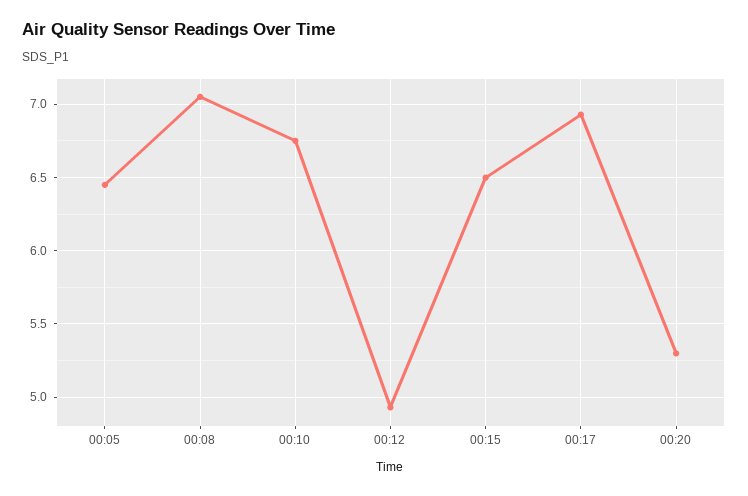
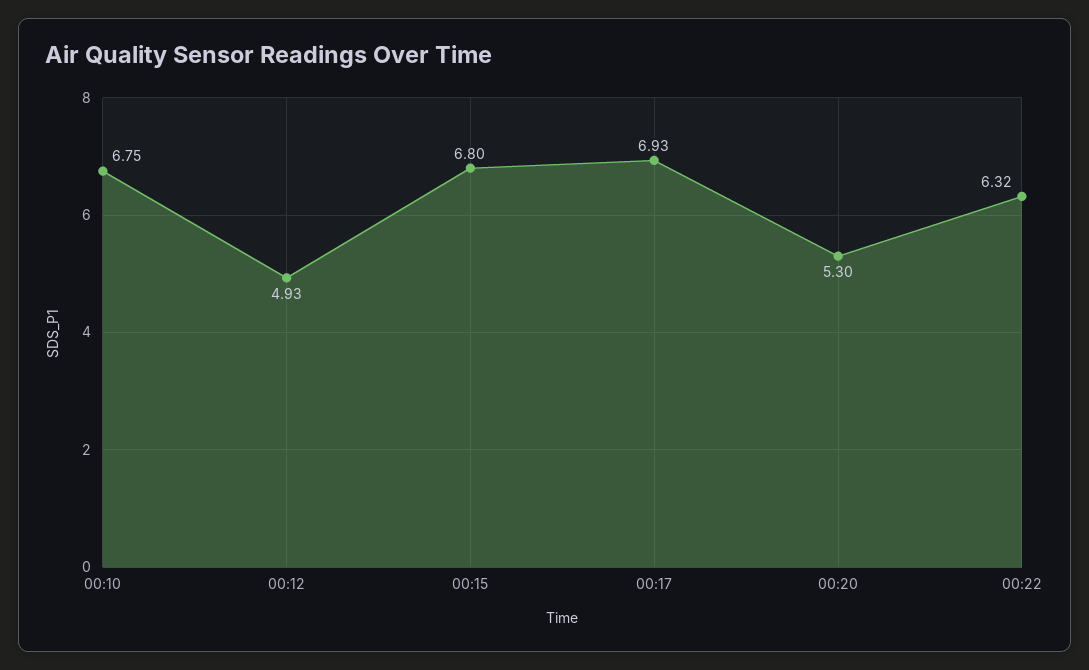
00:05: 6.45 -> none
00:08: 7.05 -> none
00:15: 6.5 -> 6.8
00:22: none -> 6.32

